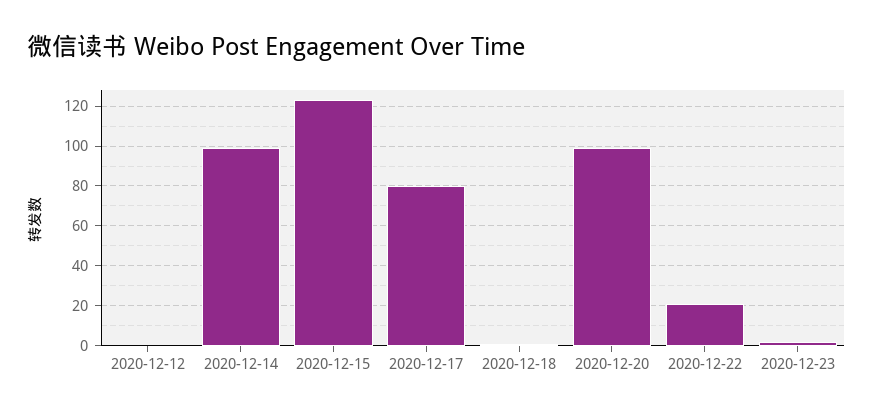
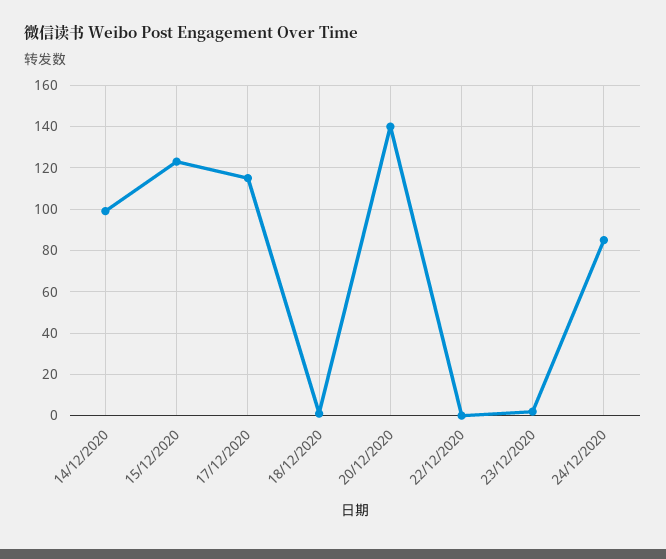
2020-12-12: 0 -> none
2020-12-17: 80 -> 115
2020-12-20: 100 -> 140
2020-12-22: 20 -> 0
24/12/2020: none -> 85

